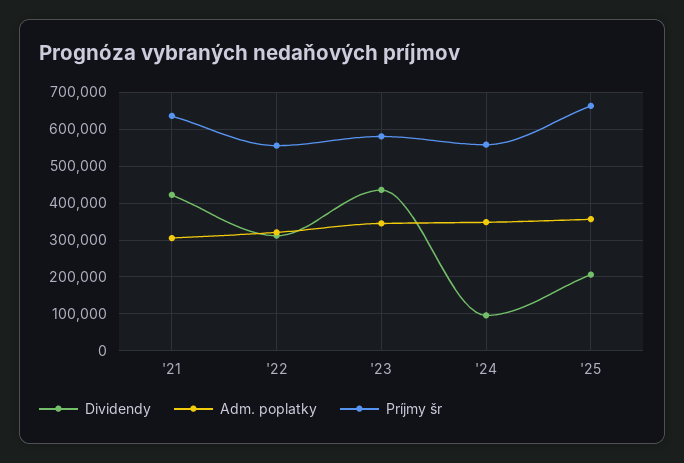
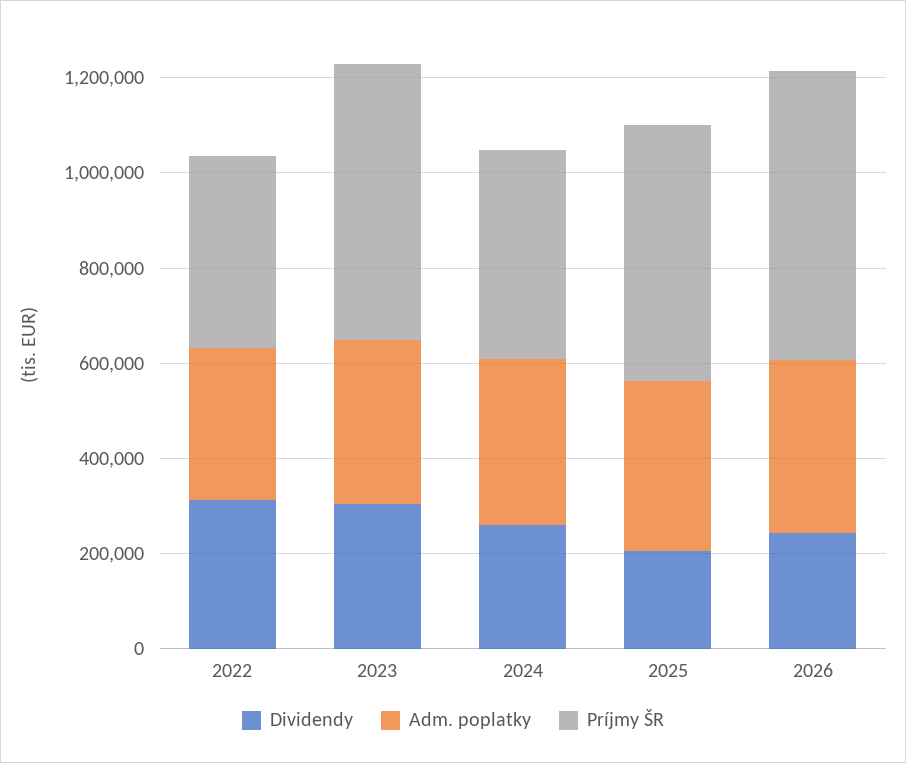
Dividendy, '21: 420000 -> none
Adm. poplatky, '21: 300000 -> none
Príjmy šr, '21: 640000 -> none
Príjmy šr, '22: 560000 -> 400000
Dividendy, '23: 440000 -> 300000
Dividendy, '24: 100000 -> 250000
Príjmy šr, '24: 560000 -> 450000
Príjmy šr, '25: 660000 -> 550000
Dividendy, 2026: none -> 250000
Adm. poplatky, 2026: none -> 350000
Príjmy šr, 2026: none -> 600000

